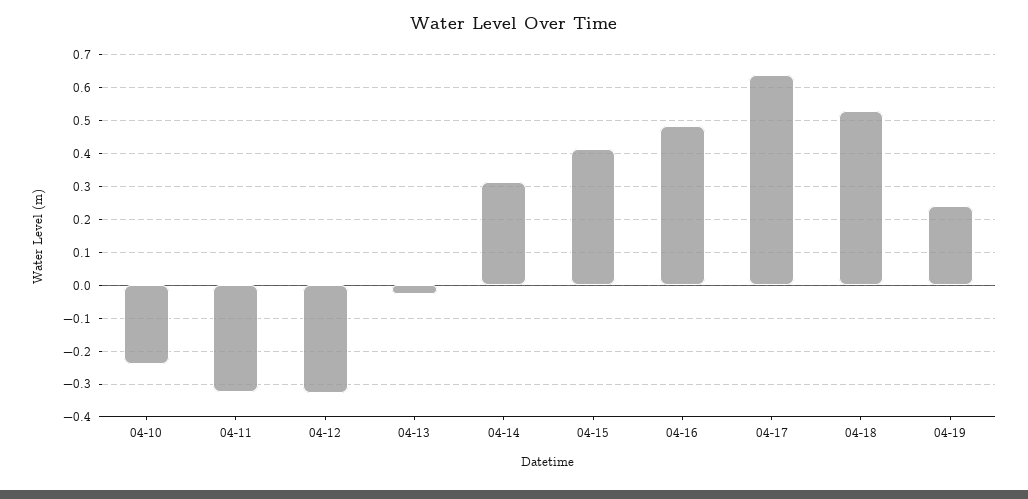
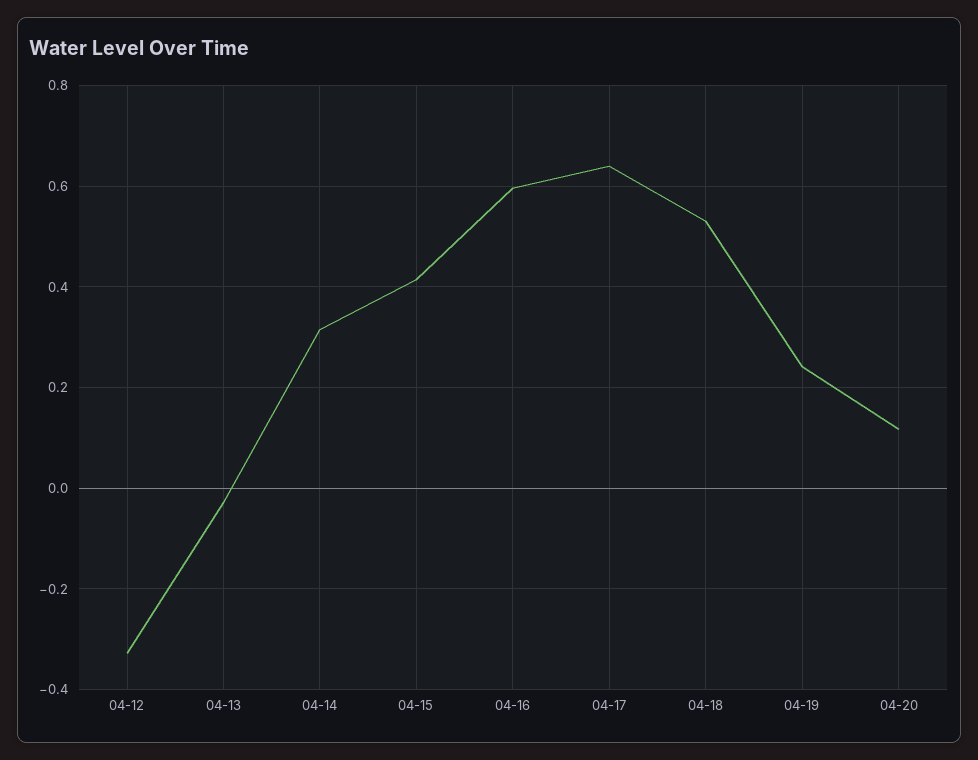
04-10: -0.24 -> none
04-11: -0.32 -> none
04-16: 0.48 -> 0.6
04-20: none -> 0.12

